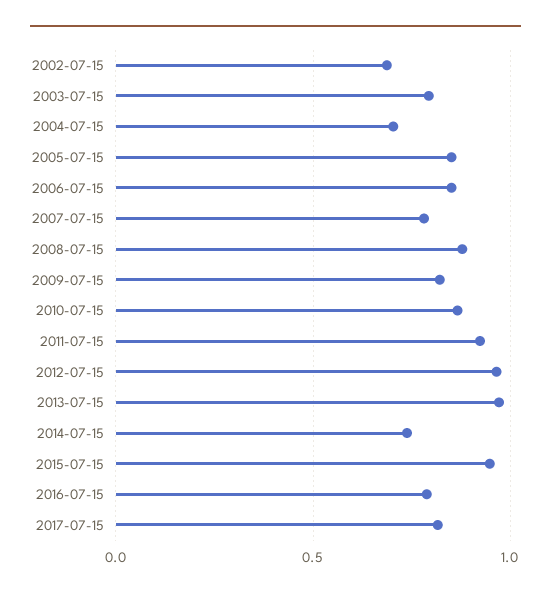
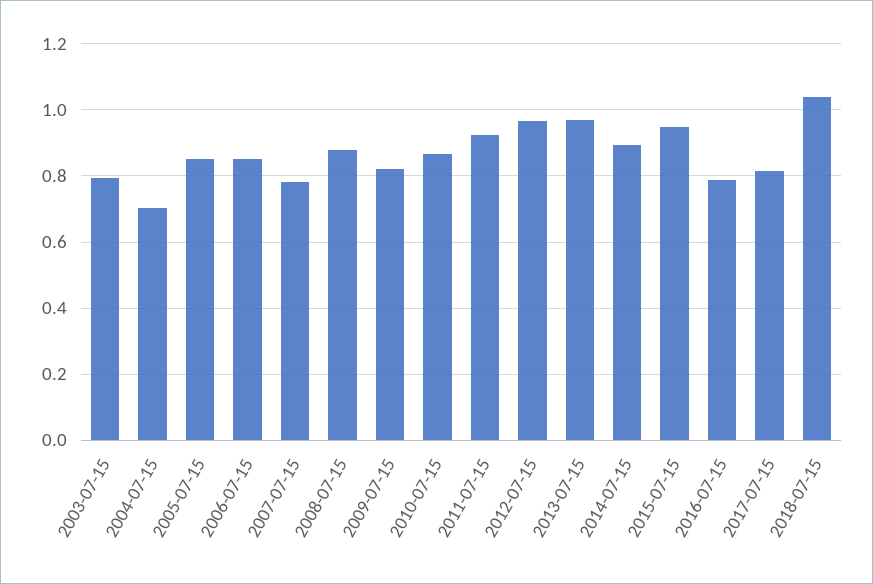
2002-07-15: 0.7 -> none
2014-07-15: 0.75 -> 0.9
2018-07-15: none -> 1.04

